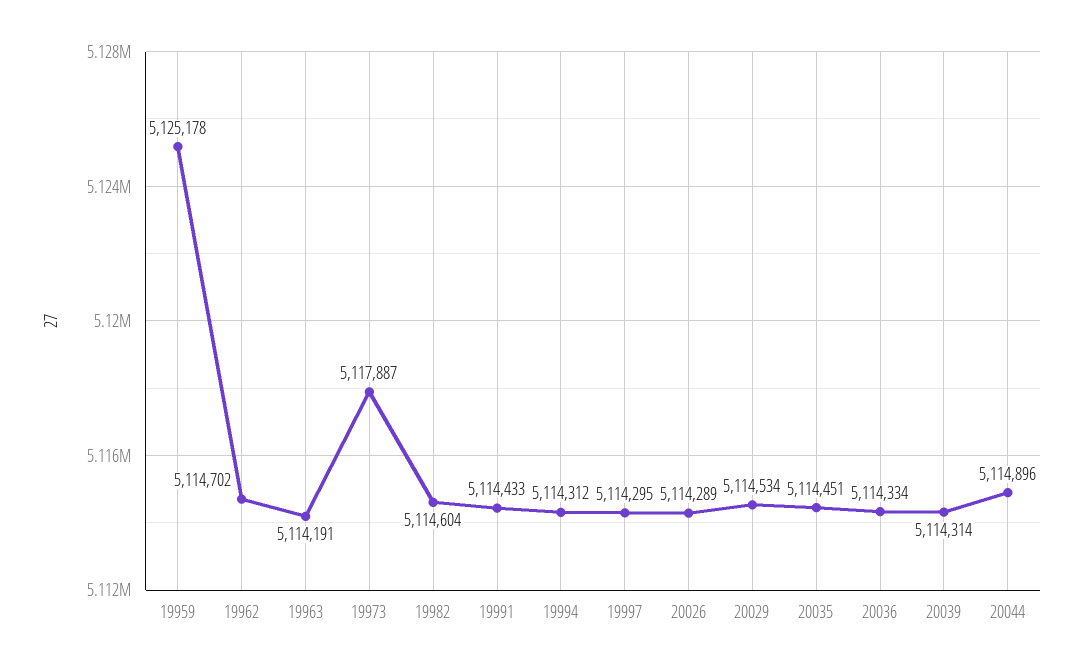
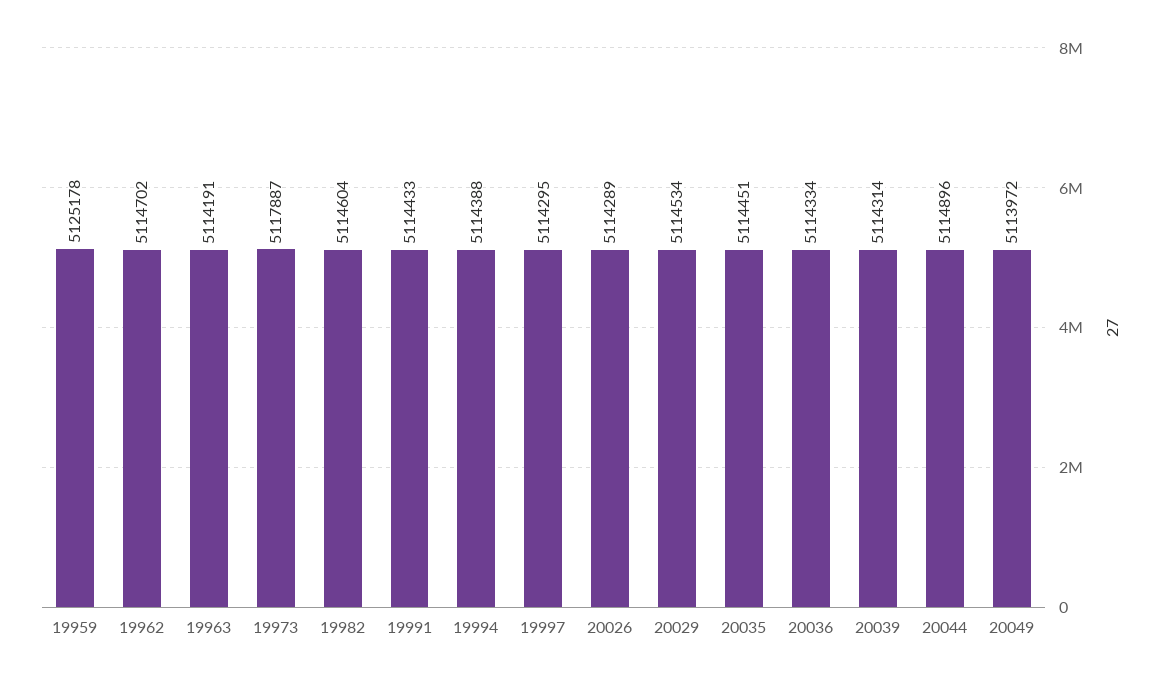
19994: 5114312 -> 5114388
20049: none -> 5113972

